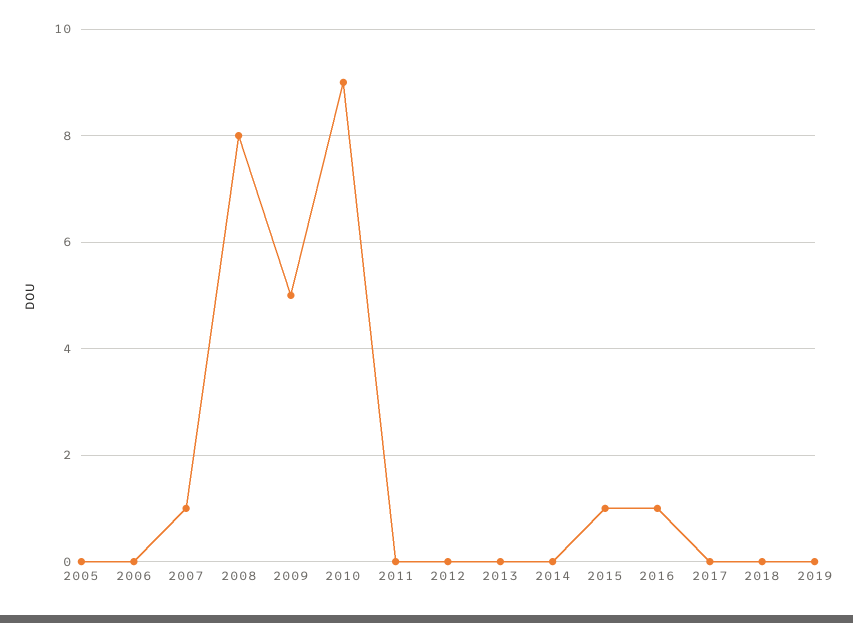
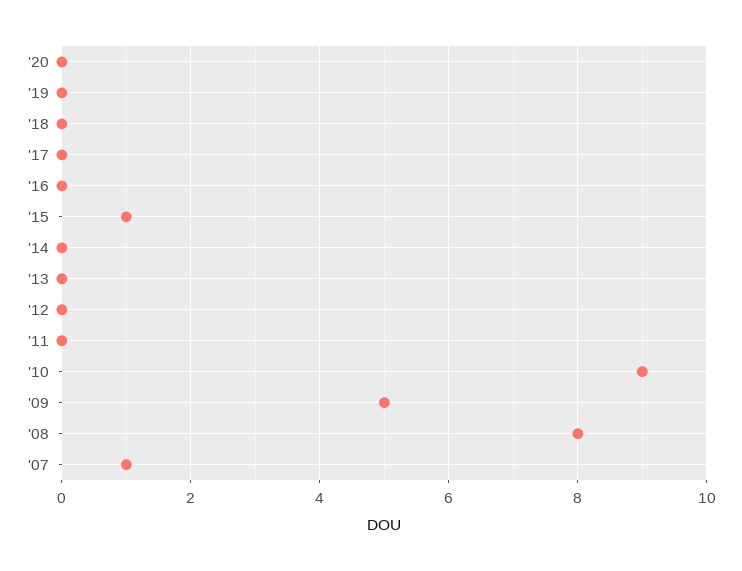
2005: 0 -> none
2006: 0 -> none
2016: 1 -> 0
'20: none -> 0

